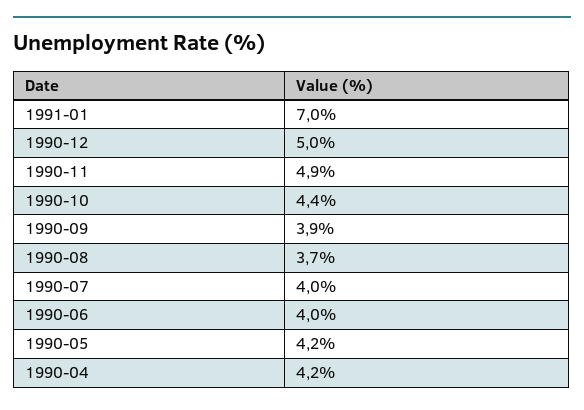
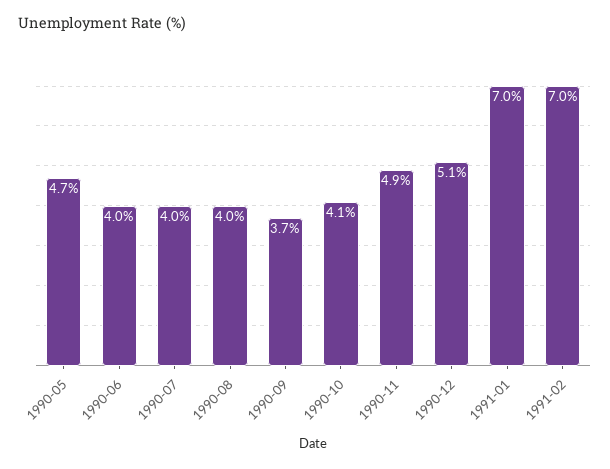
1990-12: 5 -> 5.1
1990-10: 4.4 -> 4.1
1990-09: 3.9 -> 3.7
1990-08: 3.7 -> 4
1990-05: 4.2 -> 4.7
1990-04: 4.2 -> none
1991-02: none -> 7

